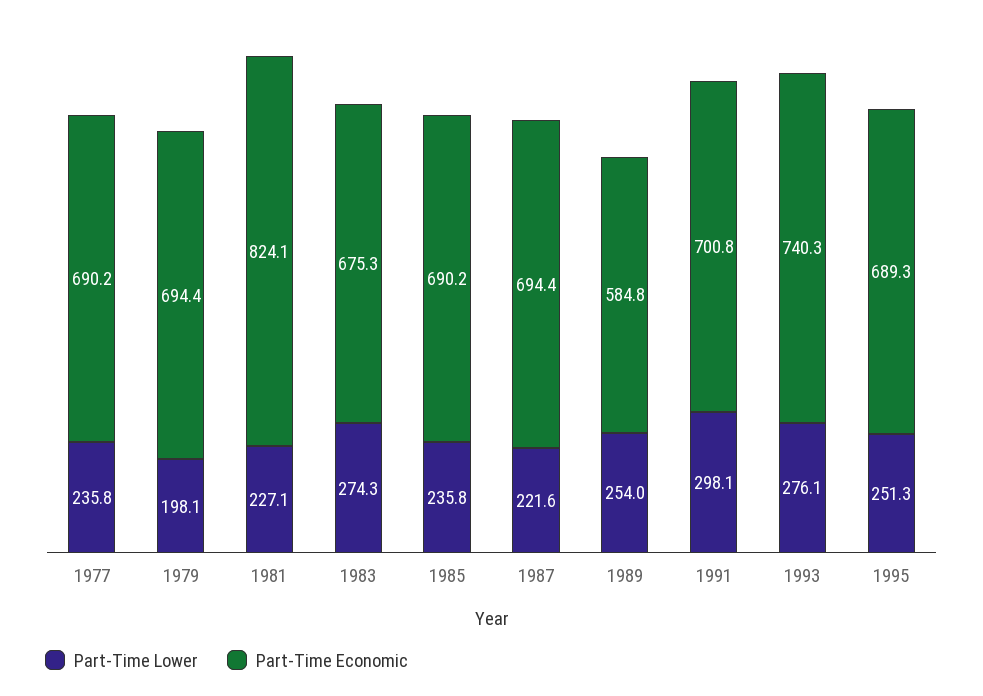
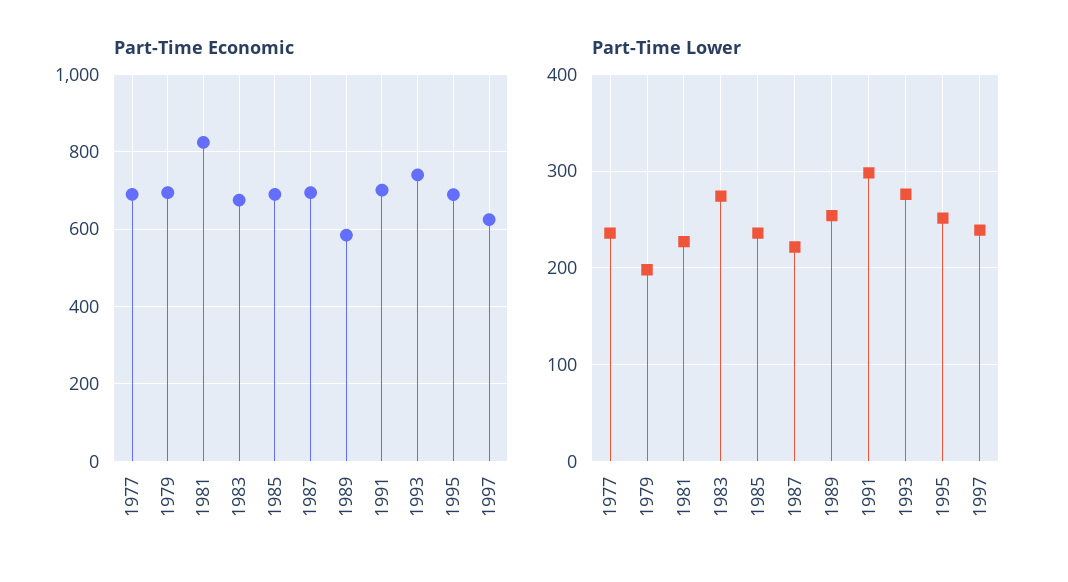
Part-Time Economic, 1997: none -> 620
Part-Time Lower, 1997: none -> 240

